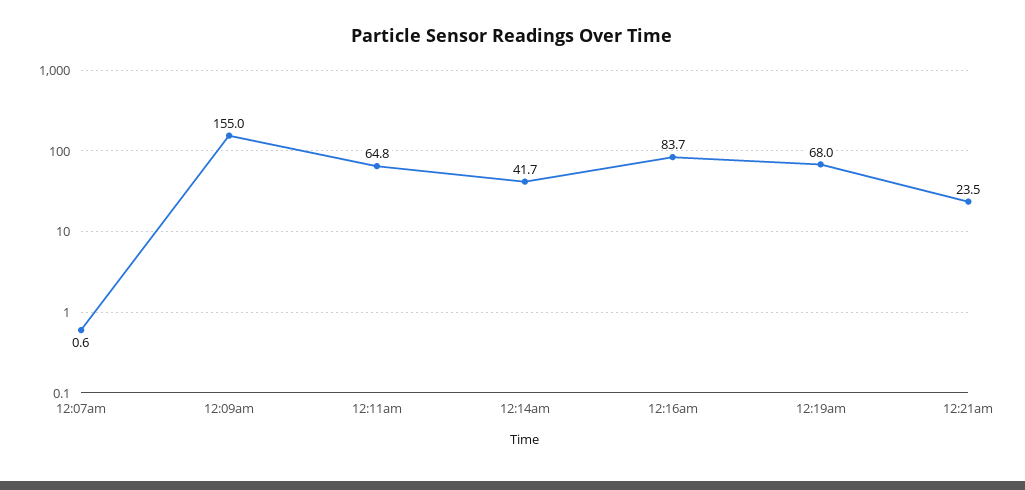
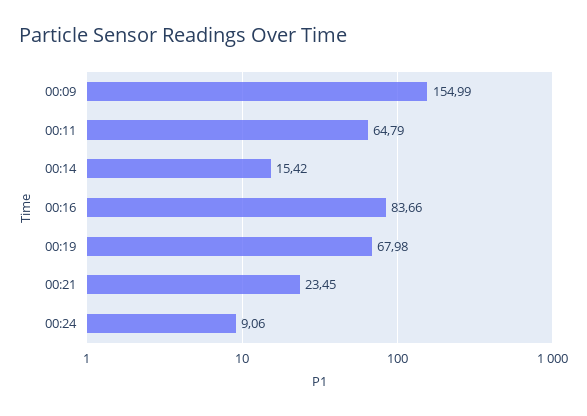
12:07am: 0.6 -> none
12:14am: 41.7 -> 15.42
00:24: none -> 9.06

